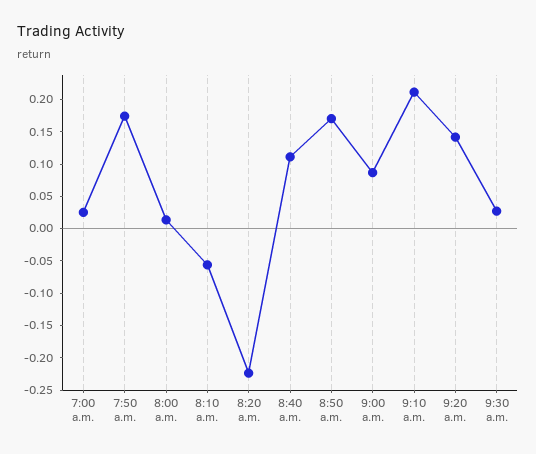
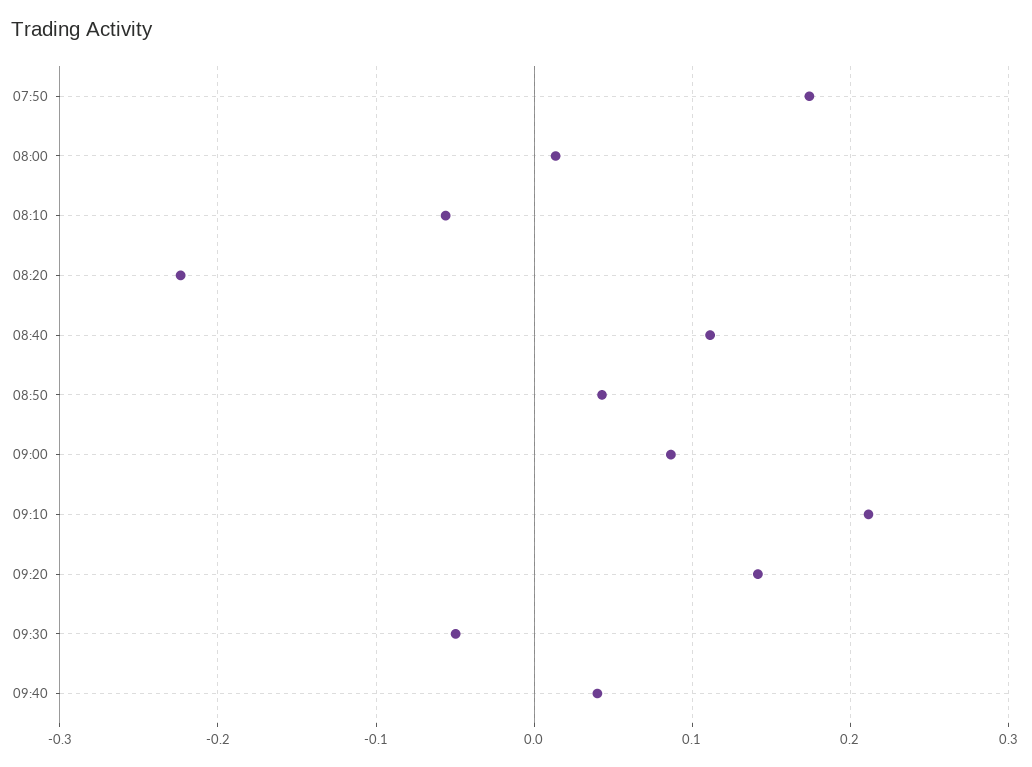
7:00 a.m.: 0.025 -> none
8:50 a.m.: 0.175 -> 0.04
9:30 a.m.: 0.025 -> -0.05
09:40: none -> 0.04

